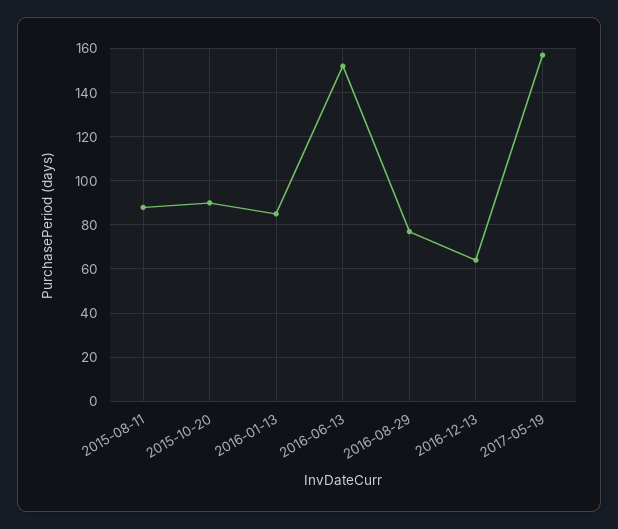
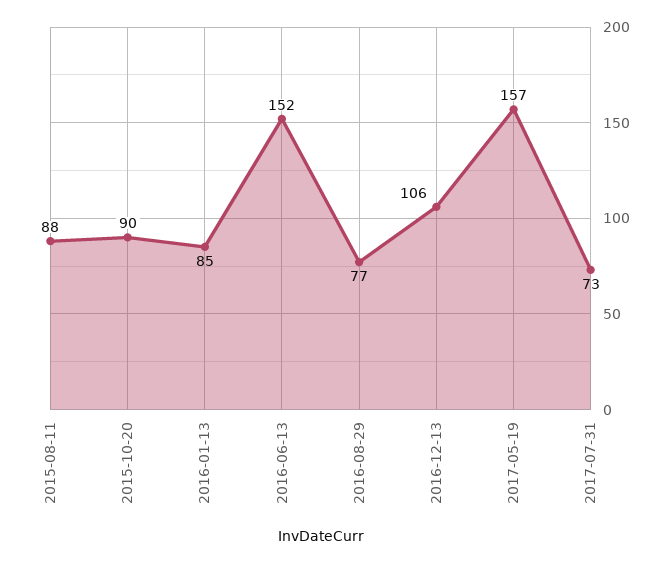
2016-12-13: 65 -> 106
2017-07-31: none -> 73

